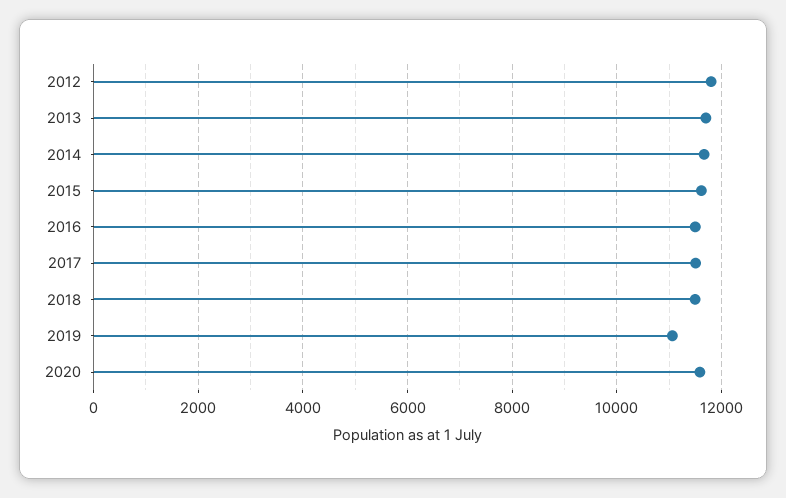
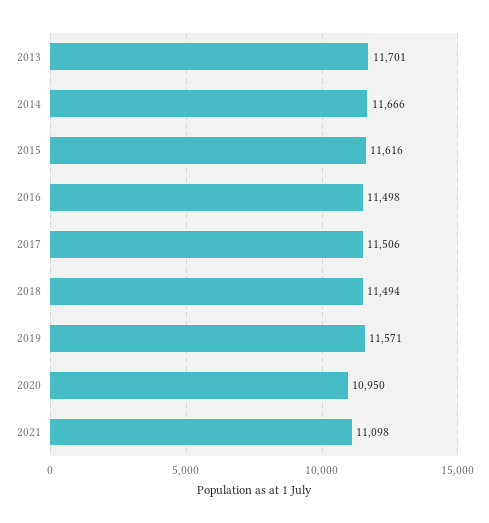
2012: 11800 -> none
2019: 11000 -> 11571
2020: 11600 -> 10950
2021: none -> 11098

